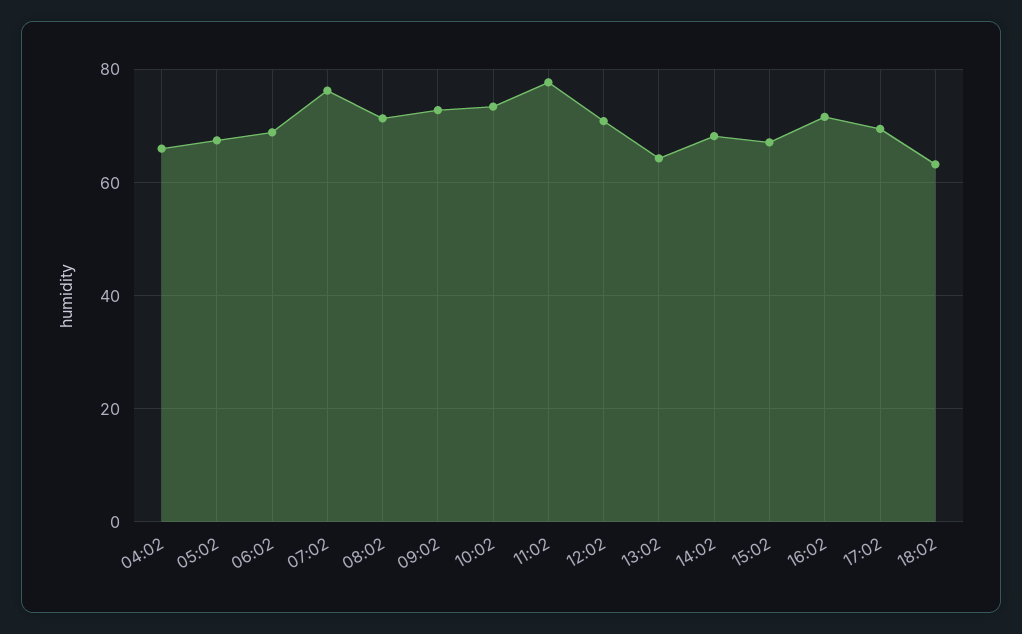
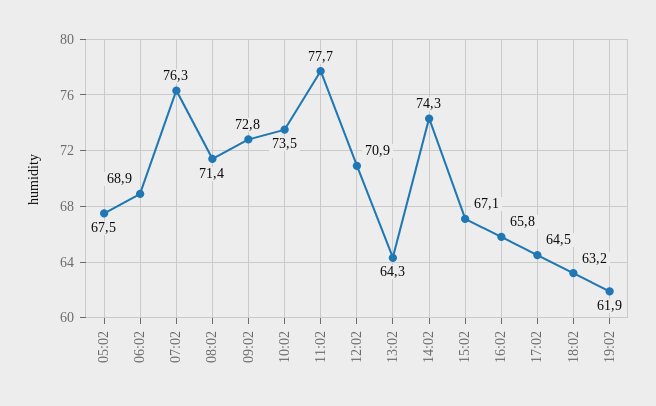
04:02: 66 -> none
14:02: 68 -> 74.3
16:02: 72 -> 65.8
17:02: 70 -> 64.5
19:02: none -> 61.9

